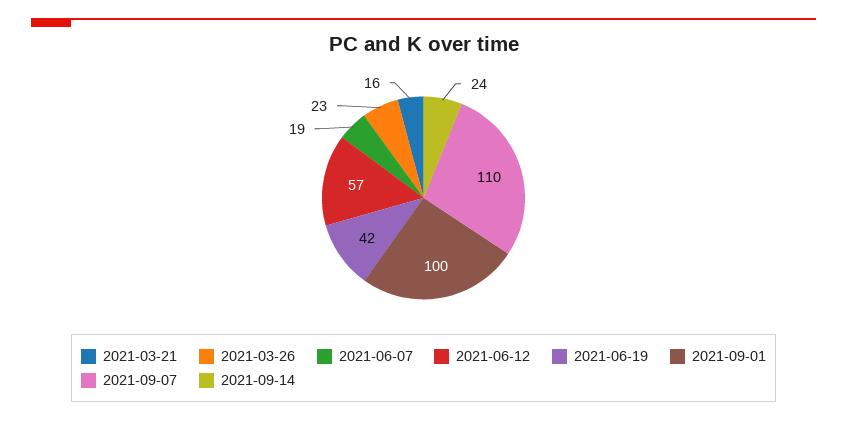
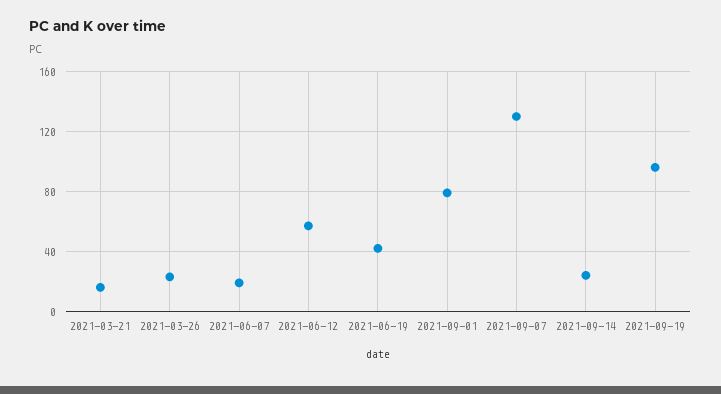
2021-09-01: 100 -> 80
2021-09-07: 110 -> 130
2021-09-19: none -> 95

